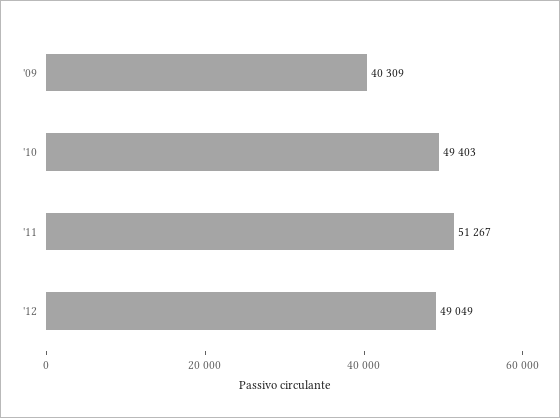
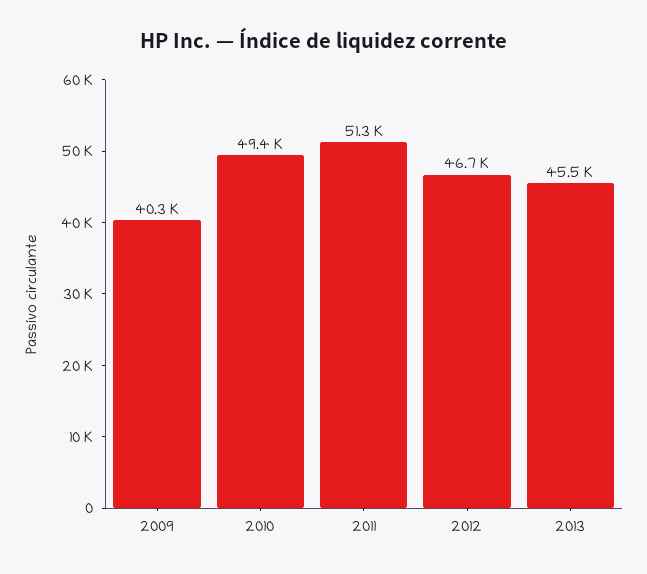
'12: 49049 -> 46700
2013: none -> 45500

